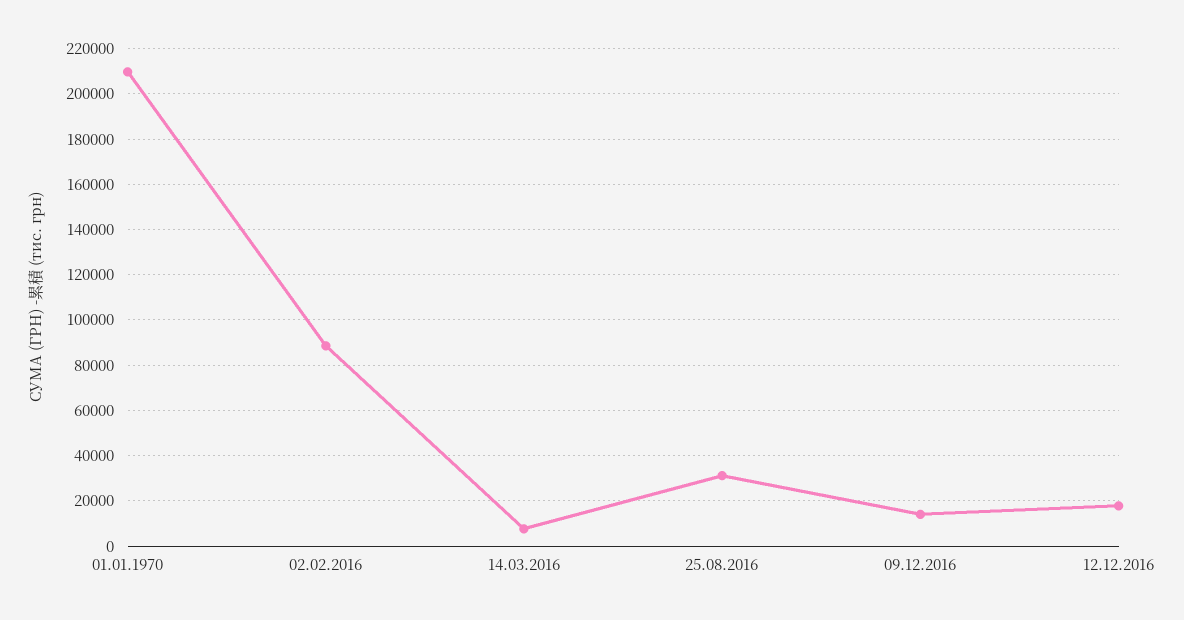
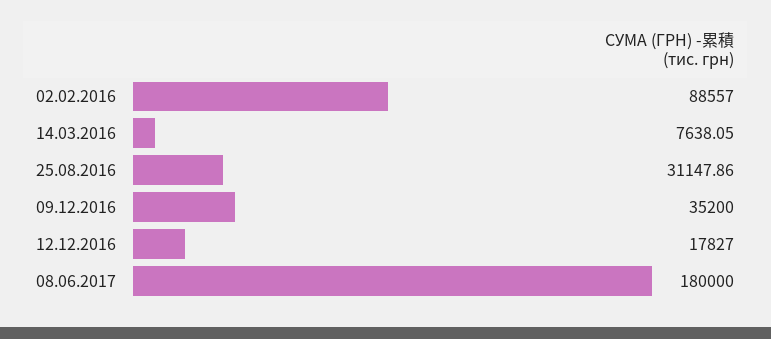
01.01.1970: 210000 -> none
09.12.2016: 15000 -> 35200
08.06.2017: none -> 180000

